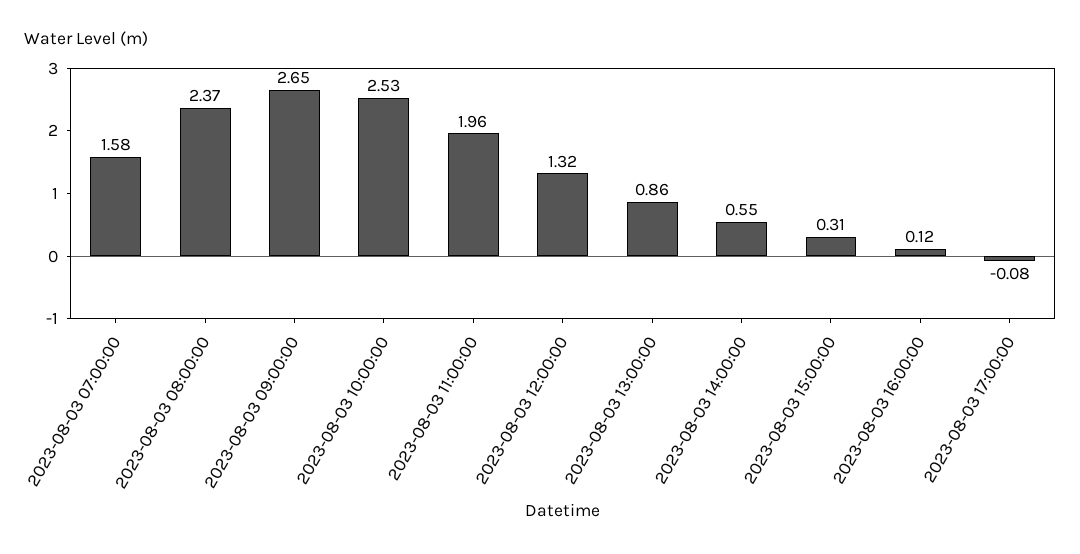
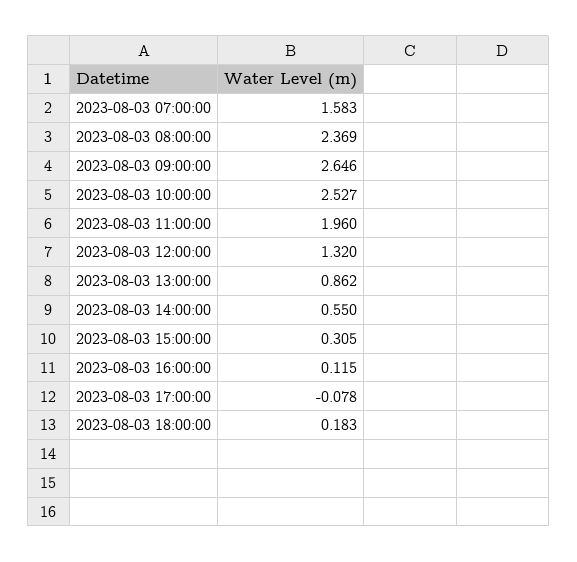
2023-08-03 18:00:00: none -> 0.183

